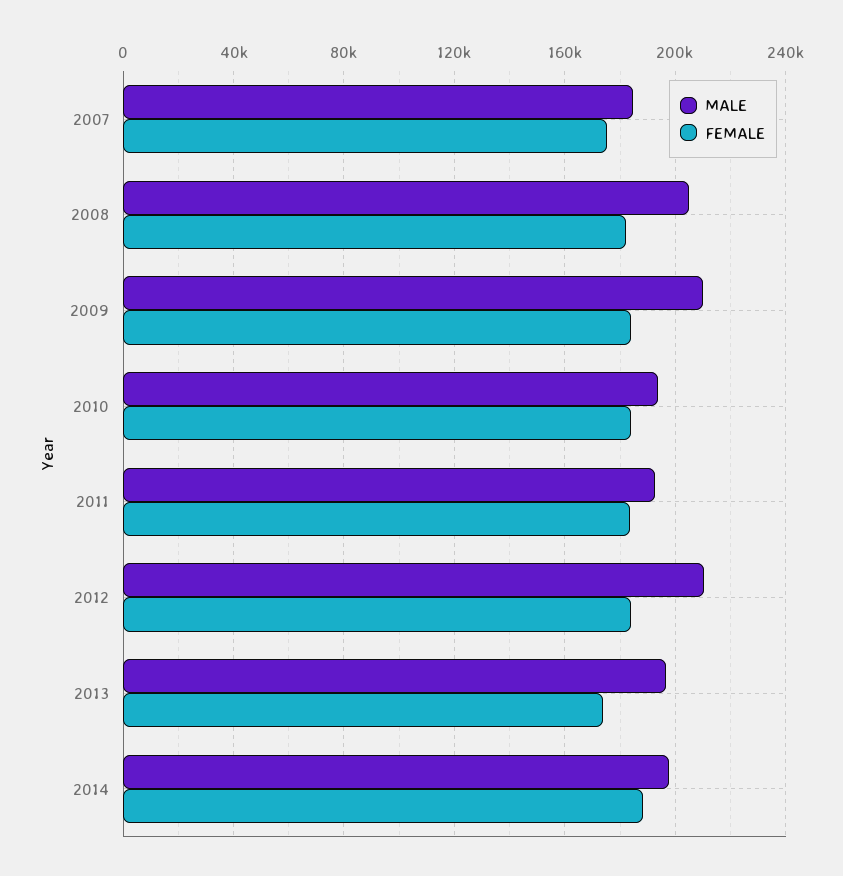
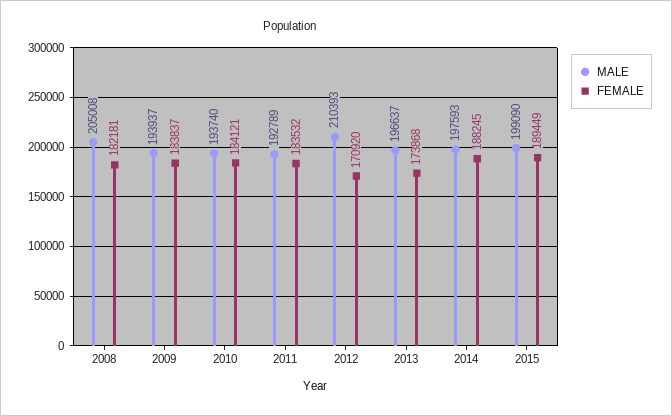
MALE, 2007: 185000 -> none
FEMALE, 2007: 175000 -> none
MALE, 2009: 210000 -> 193937
FEMALE, 2012: 185000 -> 170920
MALE, 2015: none -> 199090
FEMALE, 2015: none -> 189449

